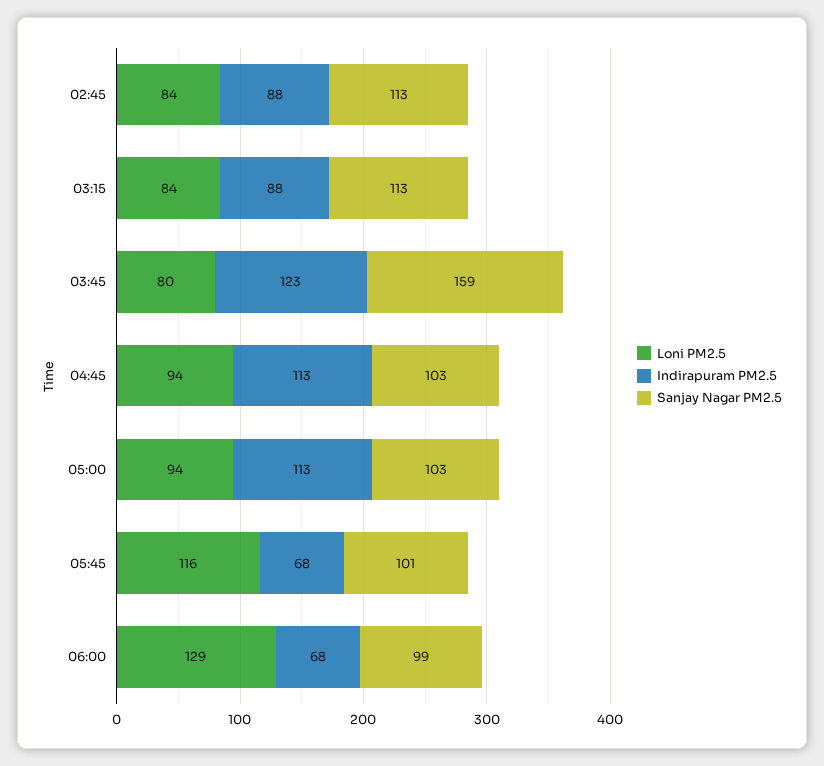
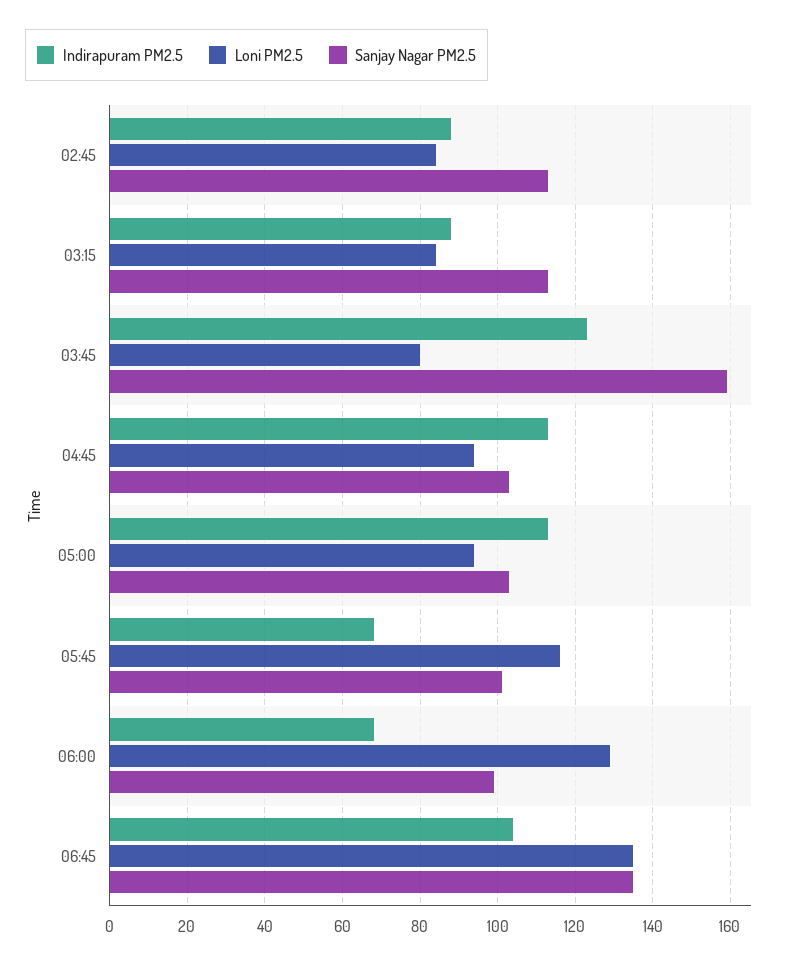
Indirapuram PM2.5, 06:45: none -> 105
Loni PM2.5, 06:45: none -> 135
Sanjay Nagar PM2.5, 06:45: none -> 135

